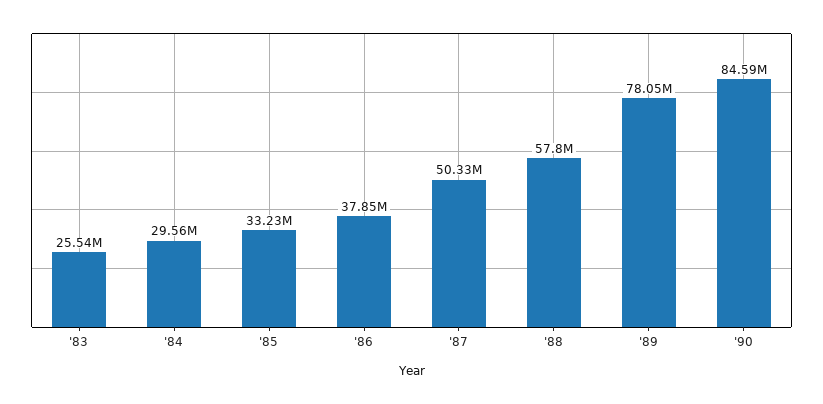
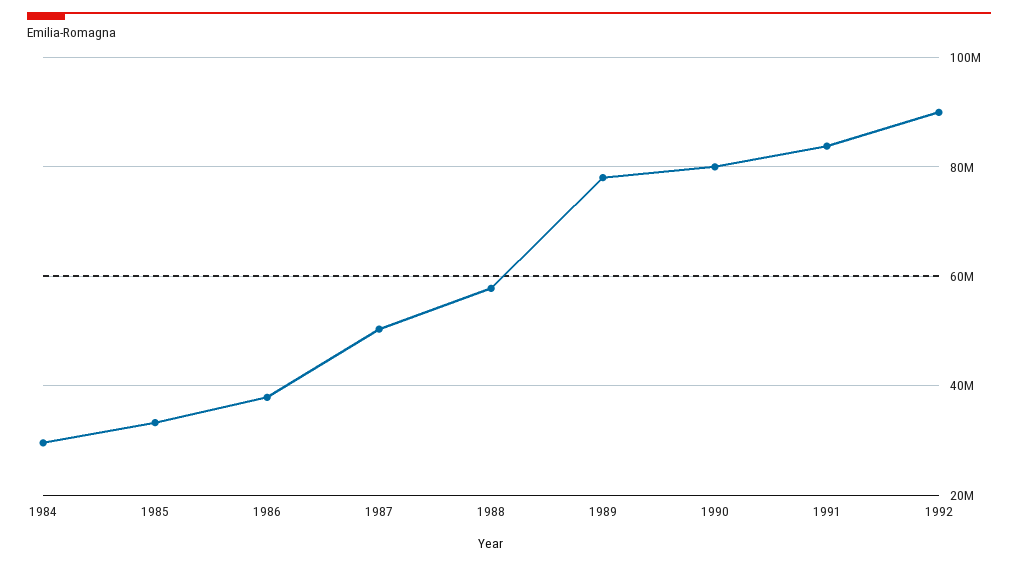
'83: 25540000 -> none
'90: 84590000 -> 80000000
1991: none -> 84000000
1992: none -> 90000000

